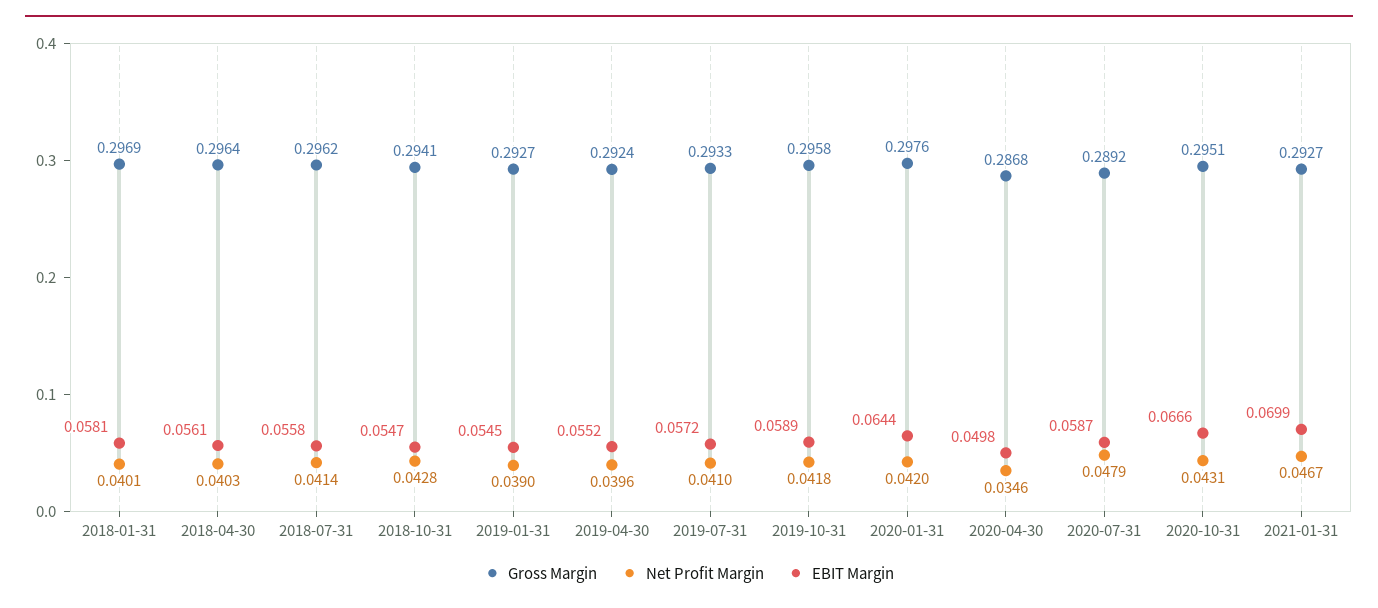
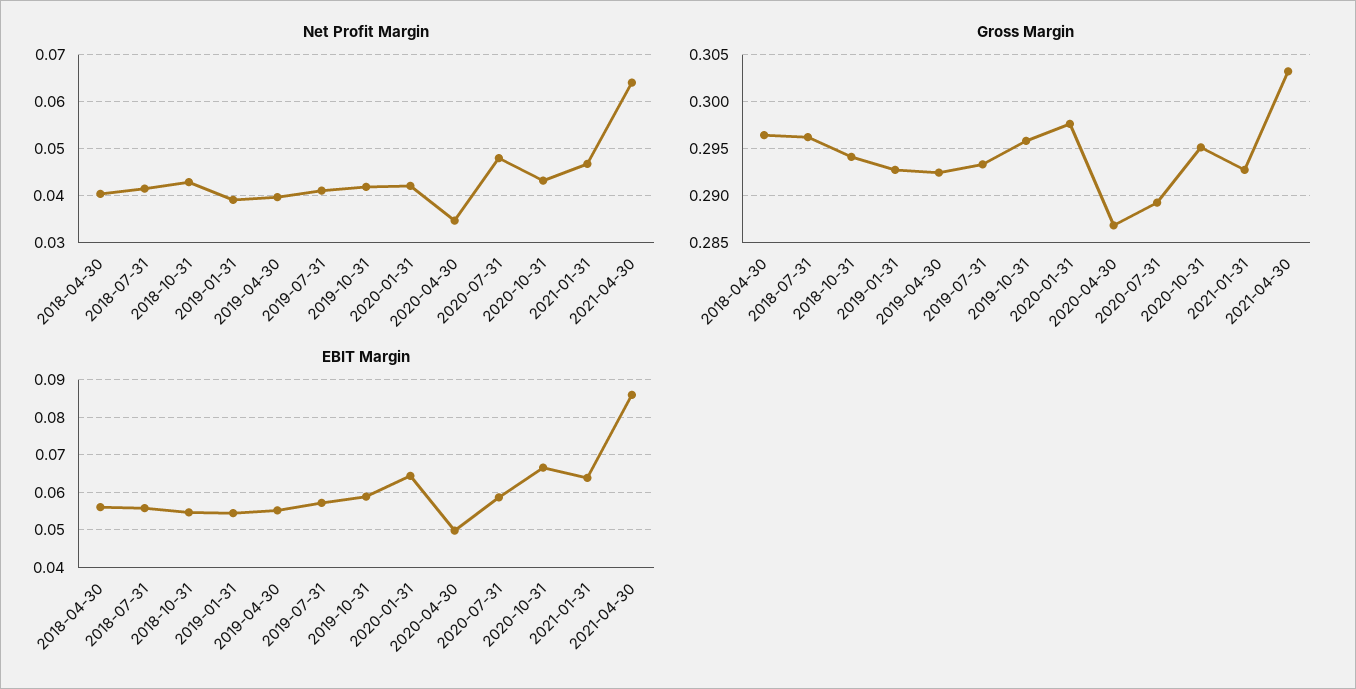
Gross Margin, 2018-01-31: 0.2969 -> none
Net Profit Margin, 2018-01-31: 0.0401 -> none
EBIT Margin, 2018-01-31: 0.0581 -> none
EBIT Margin, 2021-01-31: 0.0699 -> 0.064
Net Profit Margin, 2021-04-30: none -> 0.064
Gross Margin, 2021-04-30: none -> 0.303
EBIT Margin, 2021-04-30: none -> 0.086

